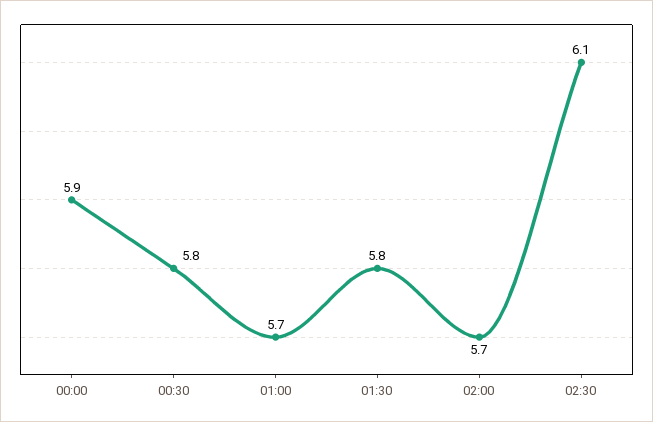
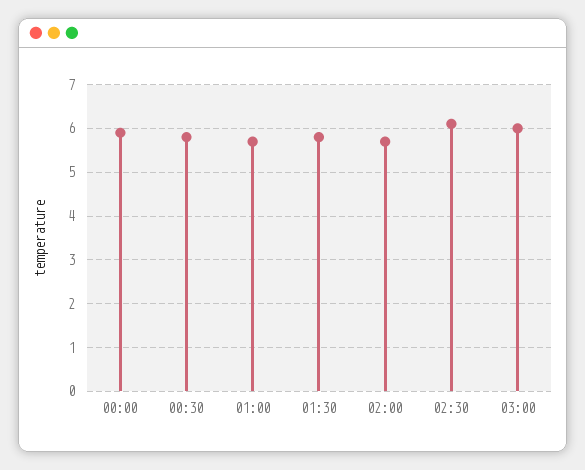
03:00: none -> 6

